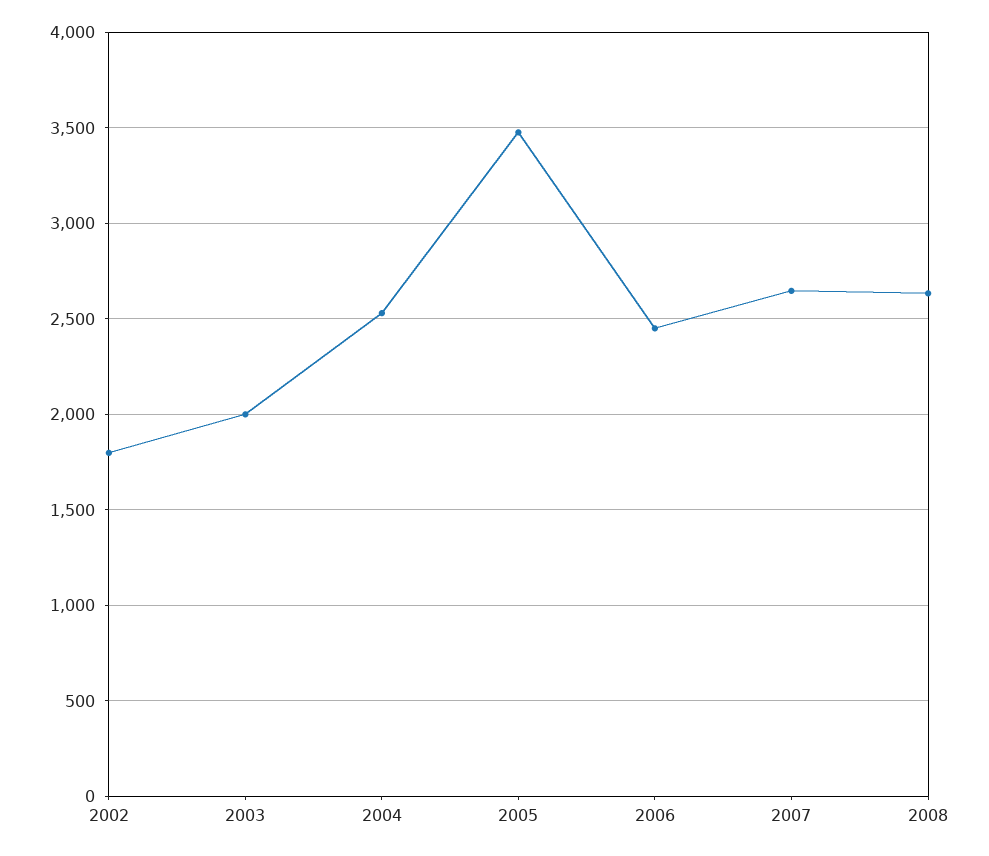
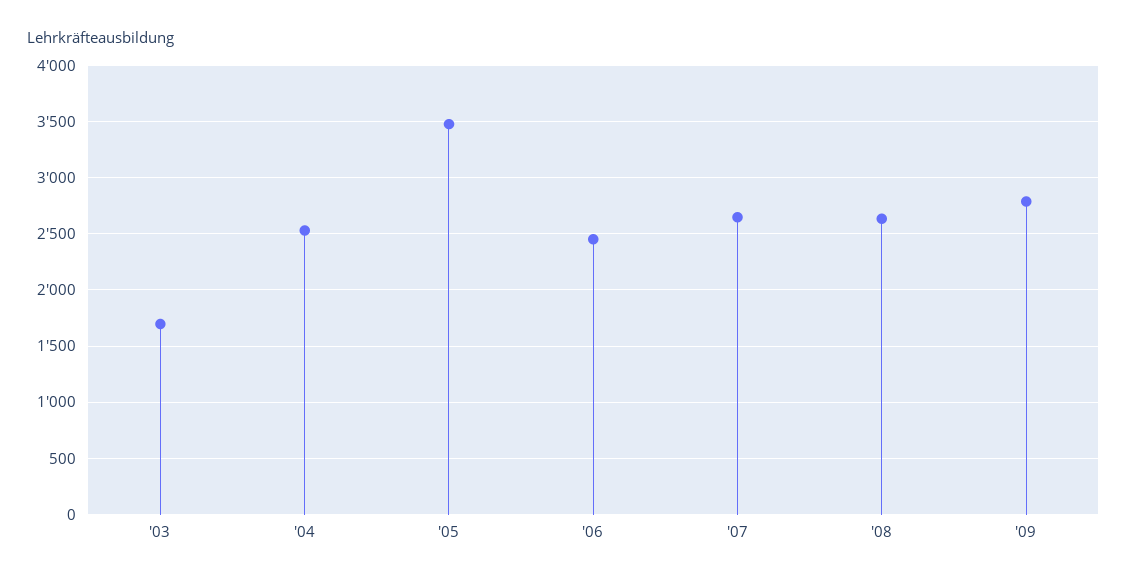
2002: 1800 -> none
2003: 2000 -> 1700
'09: none -> 2800

